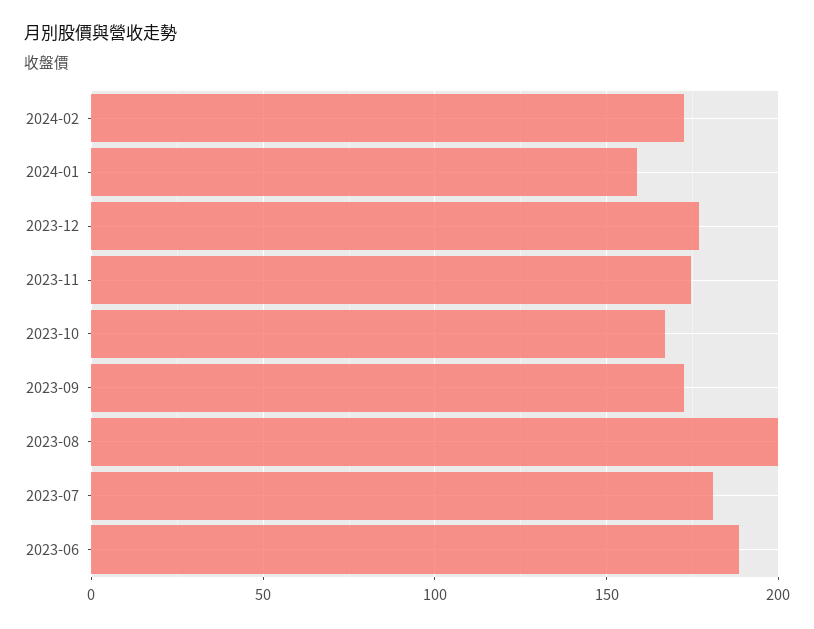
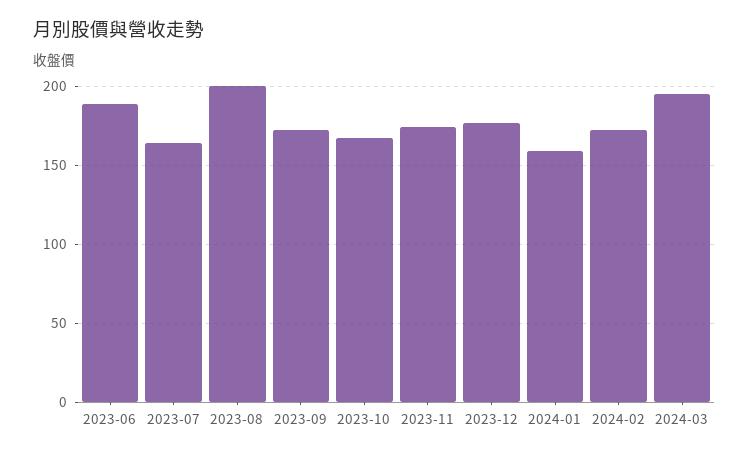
2023-07: 180 -> 165
2024-03: none -> 195

